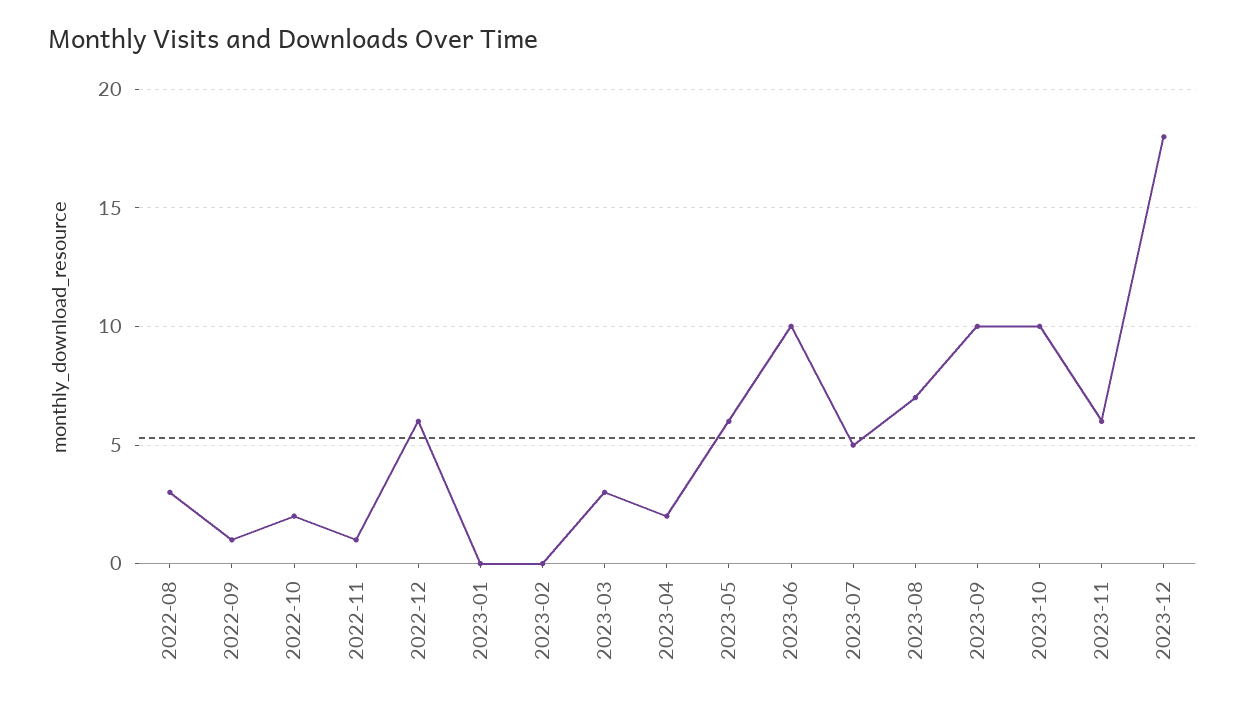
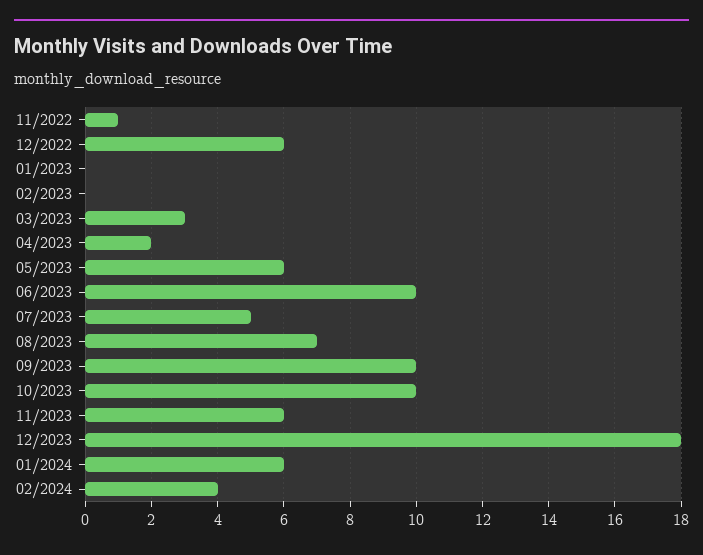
2022-08: 3 -> none
2022-09: 1 -> none
2022-10: 2 -> none
01/2024: none -> 6
02/2024: none -> 4

